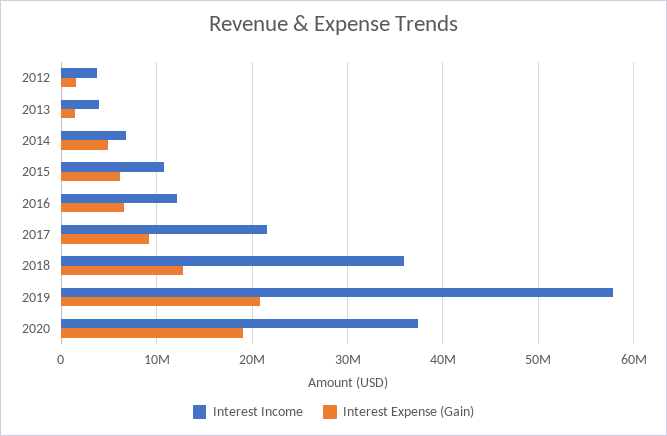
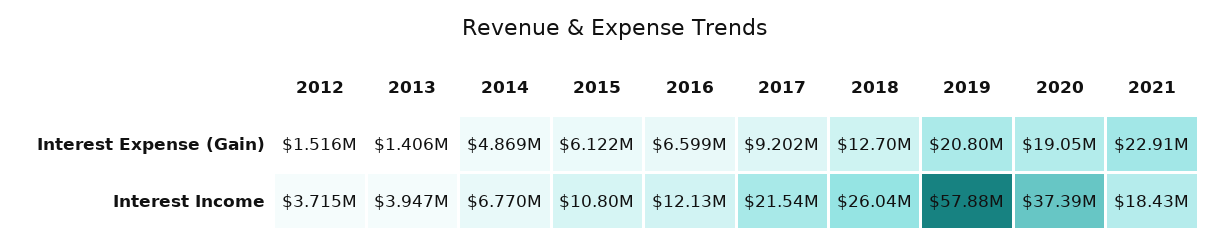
Interest Income, 2018: 36000000 -> 26040000
Interest Expense (Gain), 2021: none -> 22910000
Interest Income, 2021: none -> 18430000

